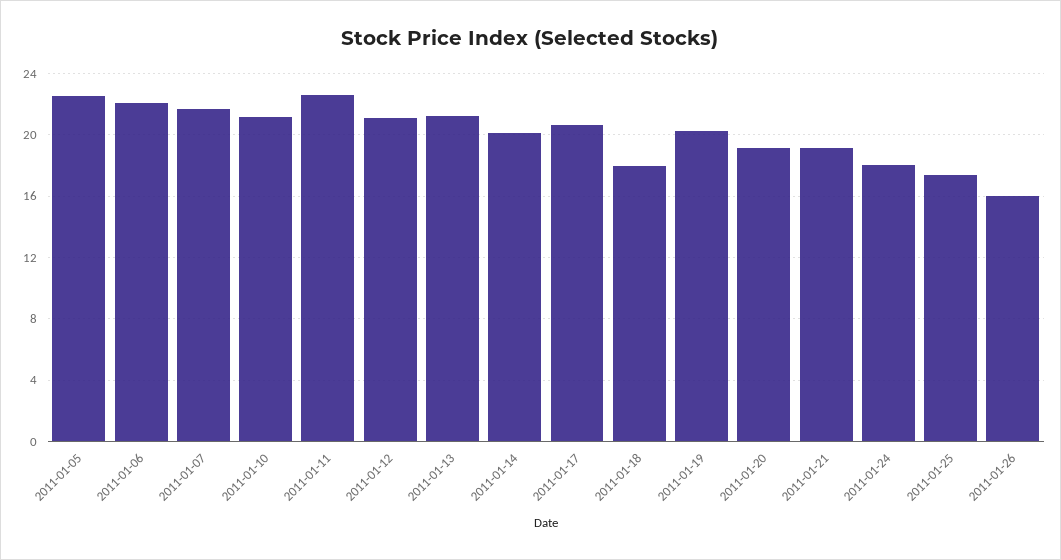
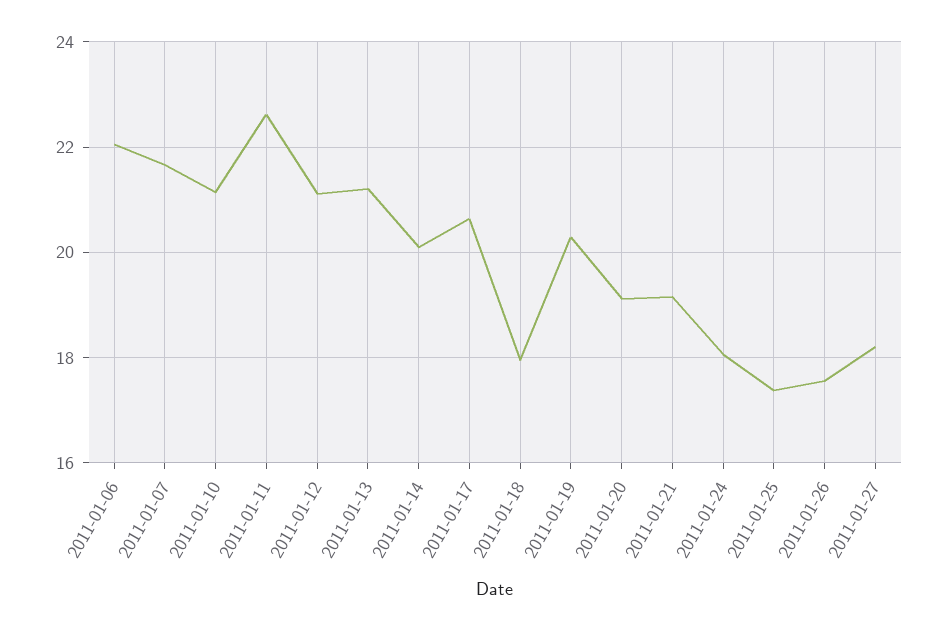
2011-01-05: 22.5 -> none
2011-01-26: 16 -> 17.6
2011-01-27: none -> 18.2

